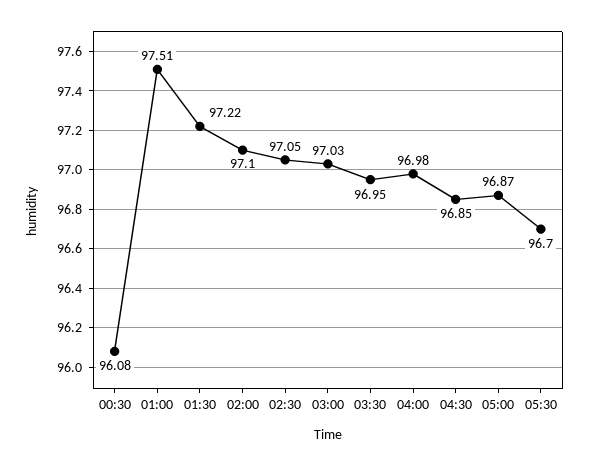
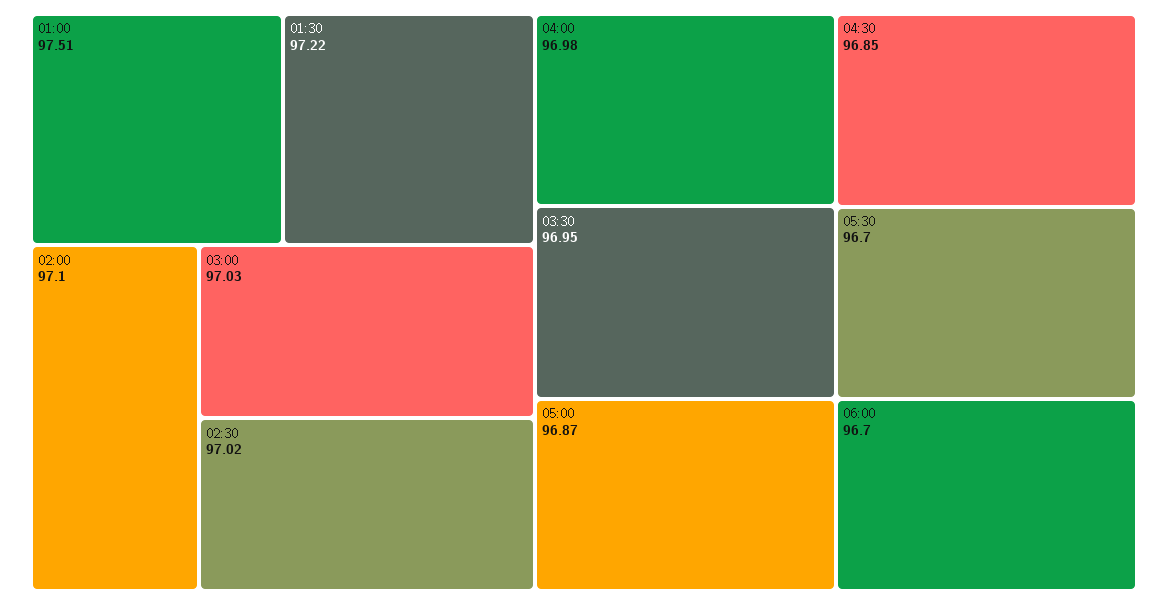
00:30: 96.08 -> none
02:30: 97.05 -> 97.02
06:00: none -> 96.7

